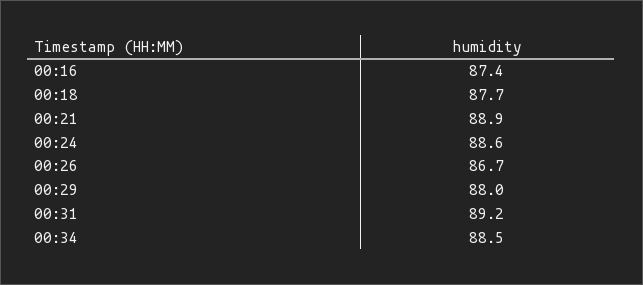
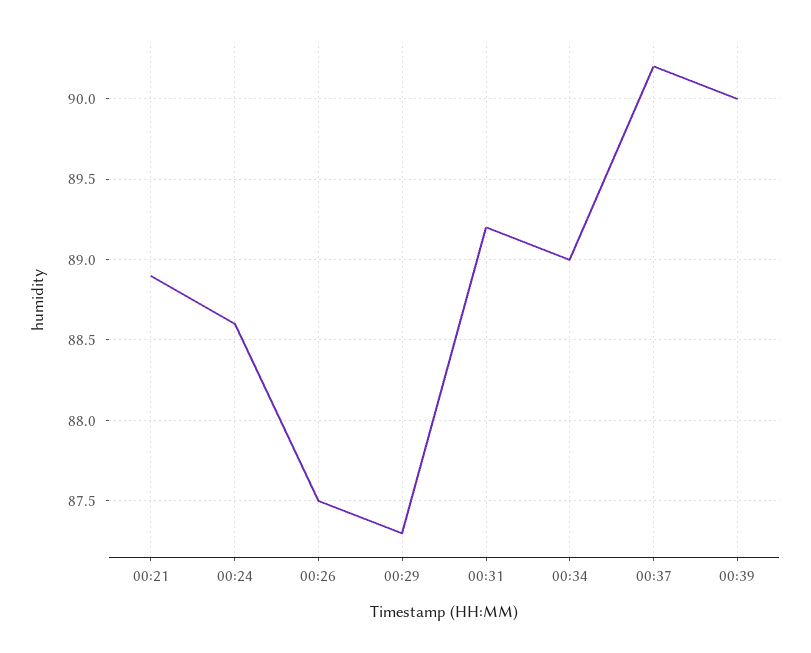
00:16: 87.4 -> none
00:18: 87.7 -> none
00:26: 86.7 -> 87.5
00:29: 88 -> 87.3
00:34: 88.5 -> 89
00:37: none -> 90.2
00:39: none -> 90

